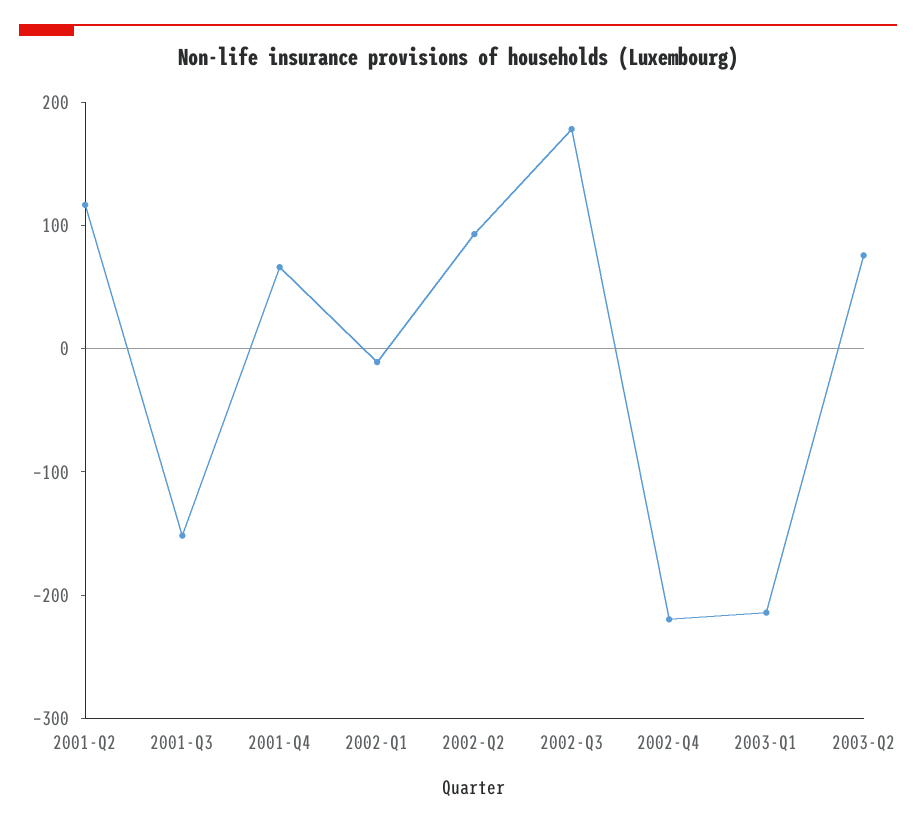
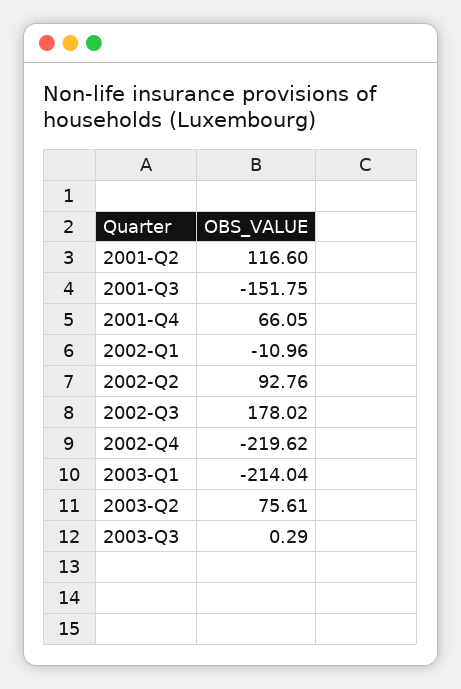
2003-Q3: none -> 0.29

